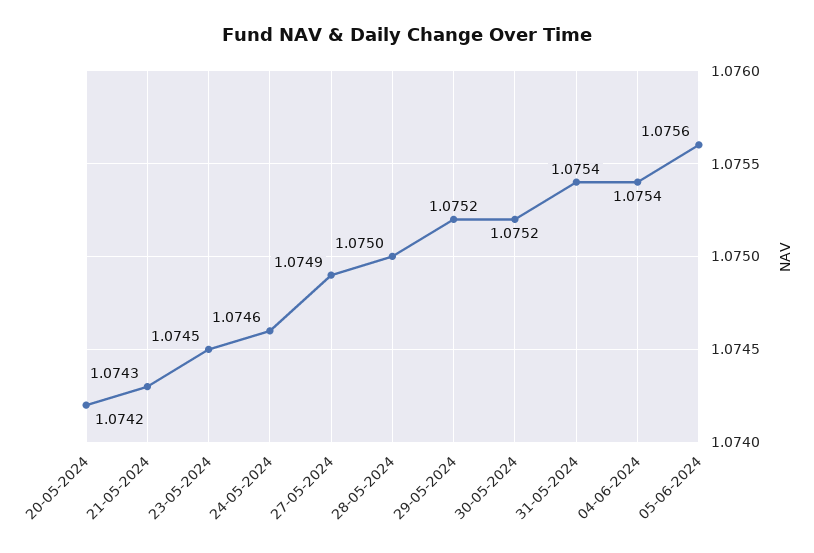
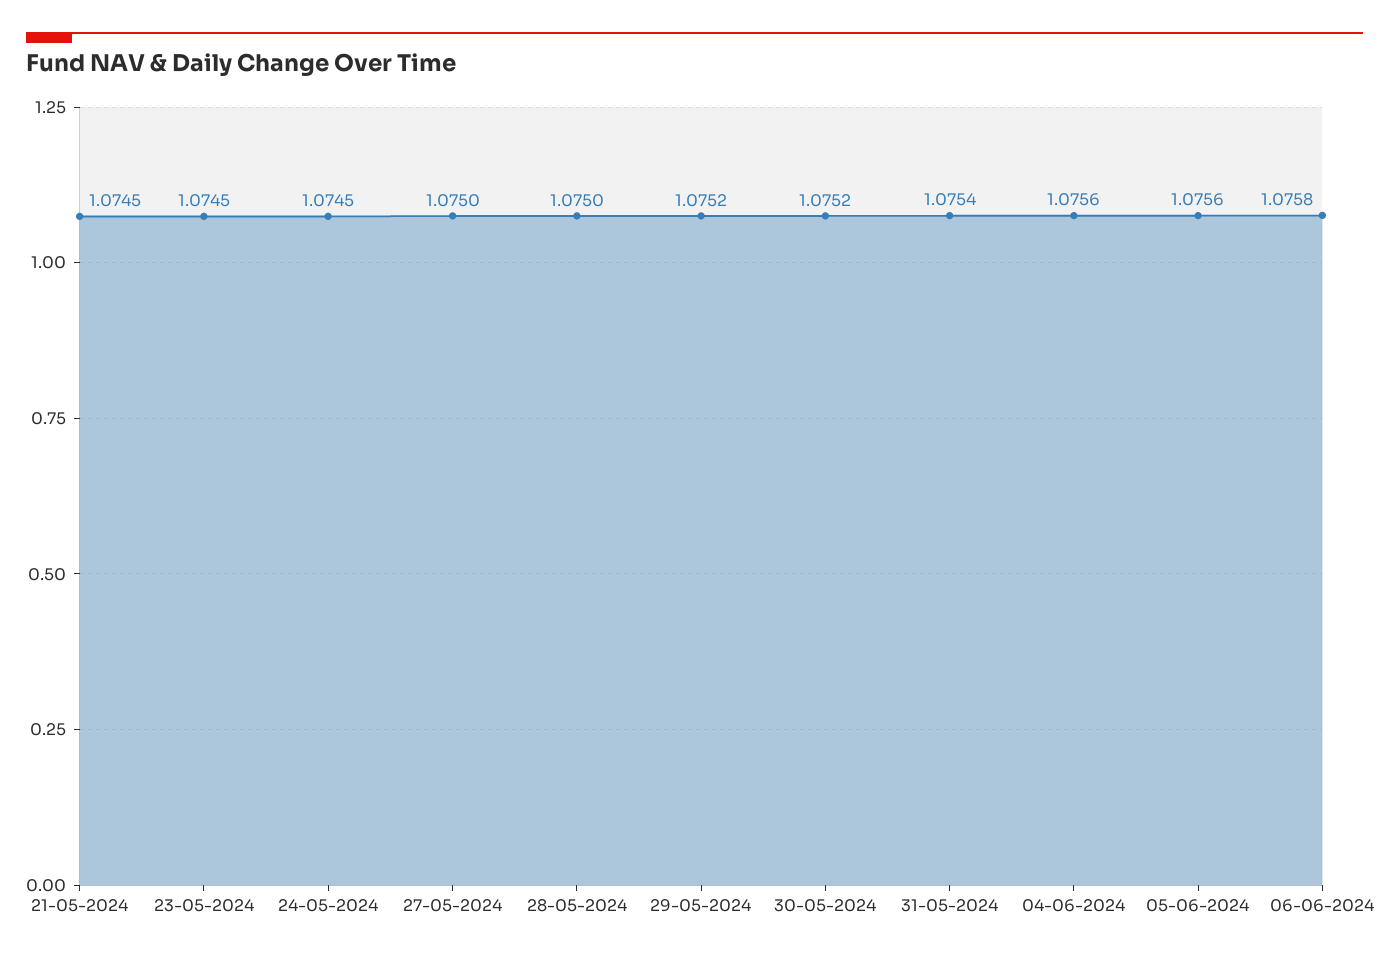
20-05-2024: 1.0742 -> none
21-05-2024: 1.0743 -> 1.0745
24-05-2024: 1.0746 -> 1.0745
27-05-2024: 1.0749 -> 1.075
04-06-2024: 1.0754 -> 1.0756
06-06-2024: none -> 1.0758

